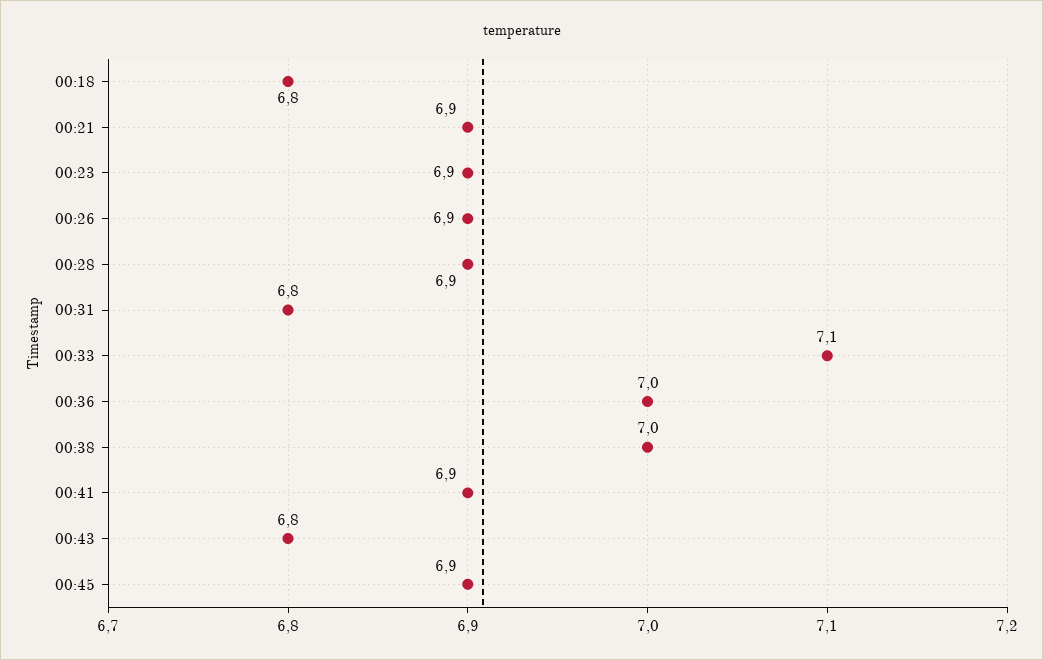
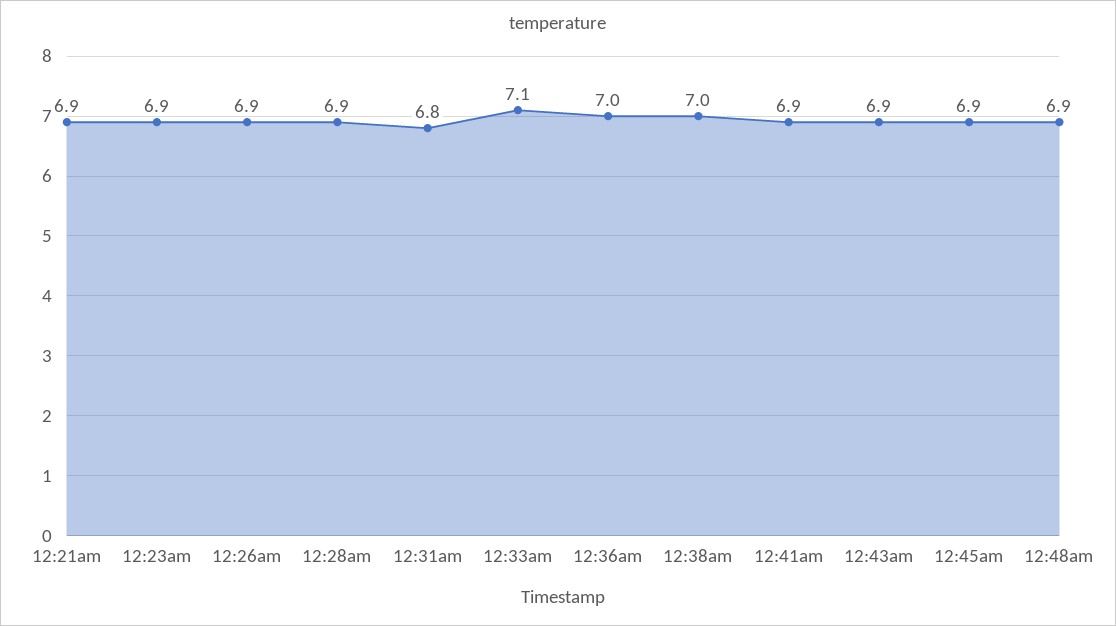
00:18: 6.8 -> none
00:43: 6.8 -> 6.9
12:48am: none -> 6.9

